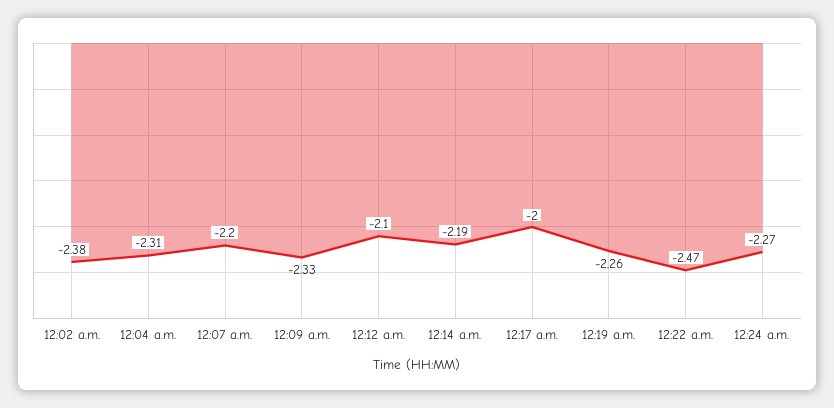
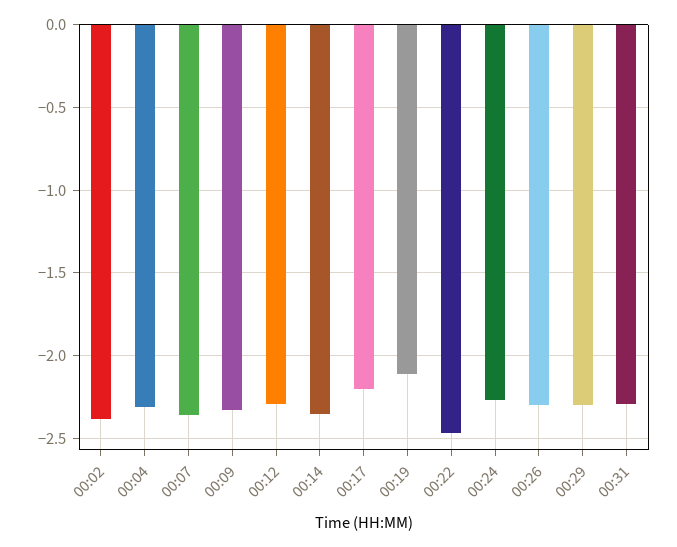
12:07 a.m.: -2.2 -> -2.35
12:12 a.m.: -2.1 -> -2.3
12:14 a.m.: -2.19 -> -2.35
12:17 a.m.: -2 -> -2.2
12:19 a.m.: -2.26 -> -2.1
00:26: none -> -2.3
00:29: none -> -2.3
00:31: none -> -2.3

